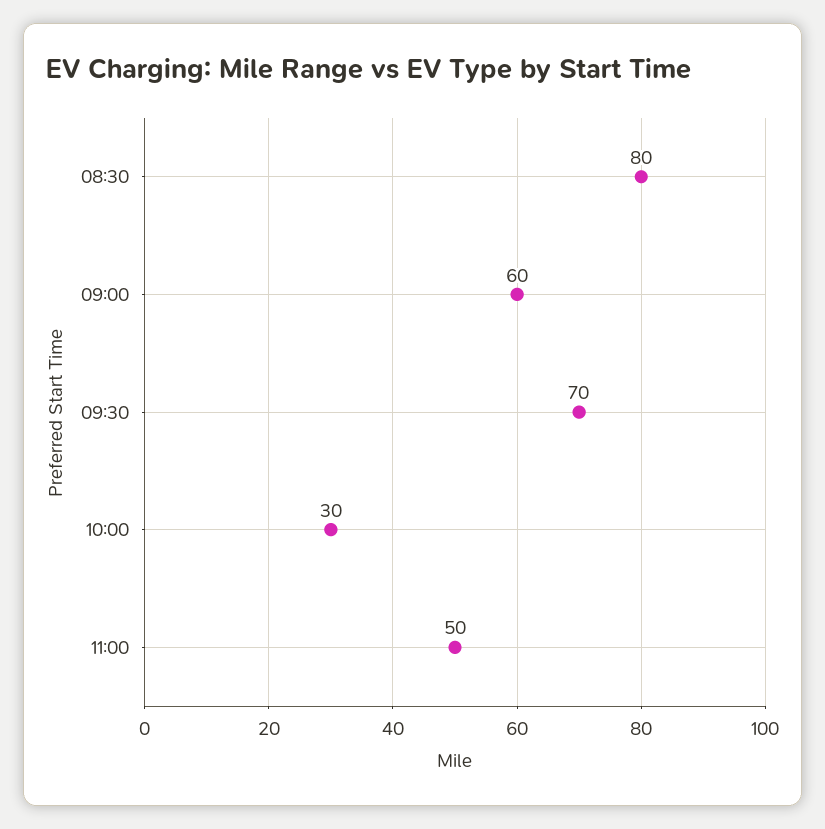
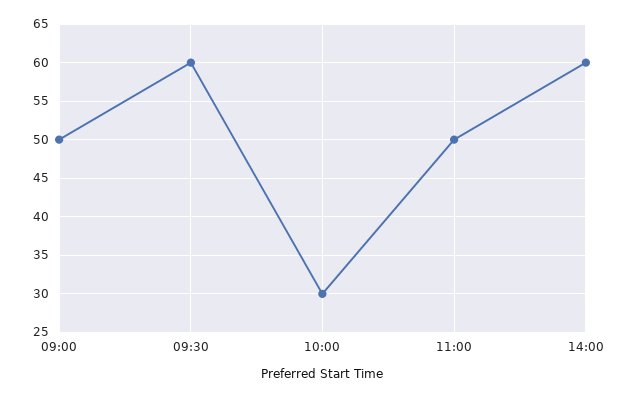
08:30: 80 -> none
09:00: 60 -> 50
09:30: 70 -> 60
14:00: none -> 60

